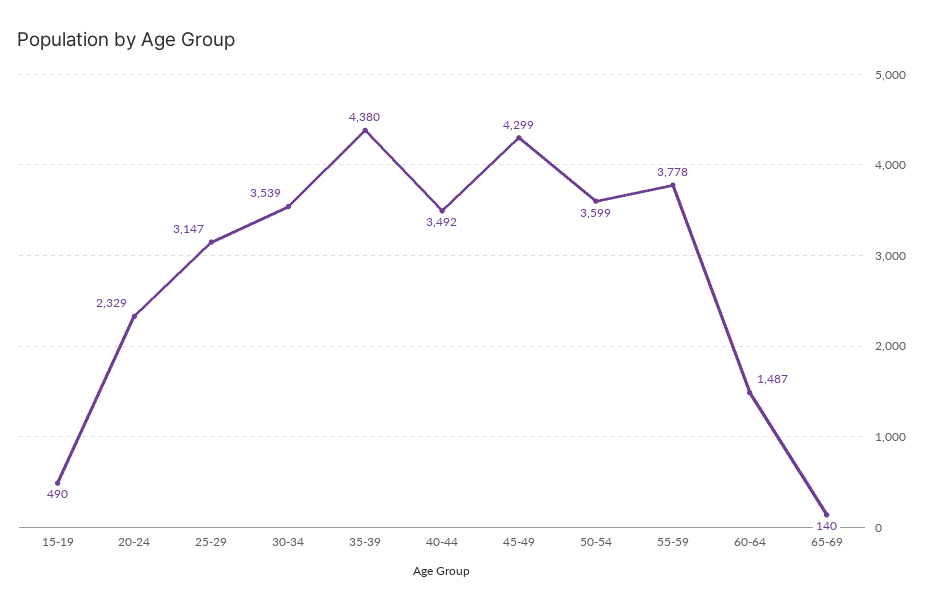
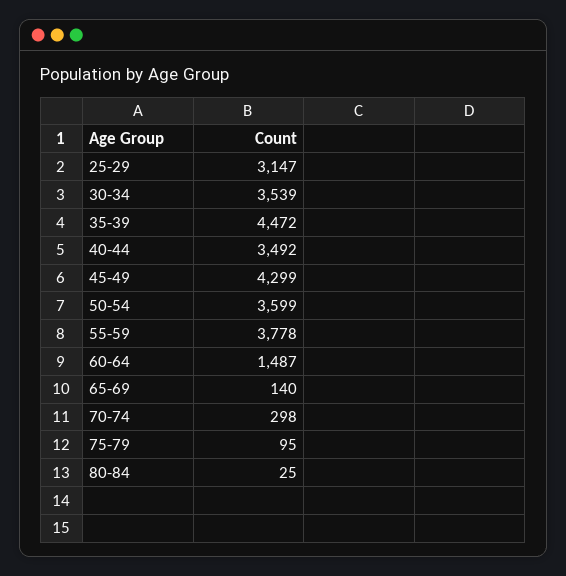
15-19: 490 -> none
20-24: 2329 -> none
35-39: 4380 -> 4472
70-74: none -> 298
75-79: none -> 95
80-84: none -> 25

